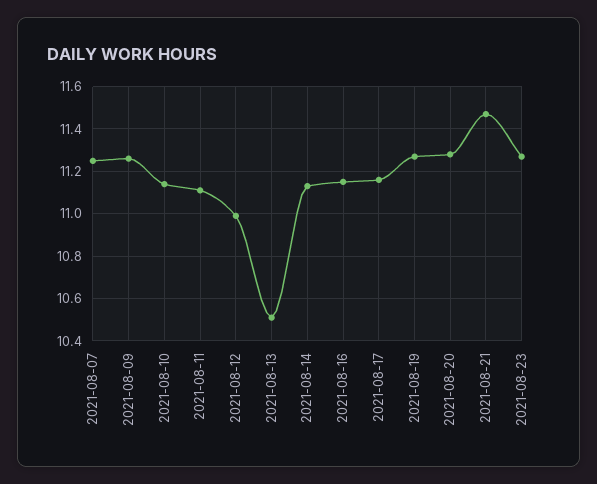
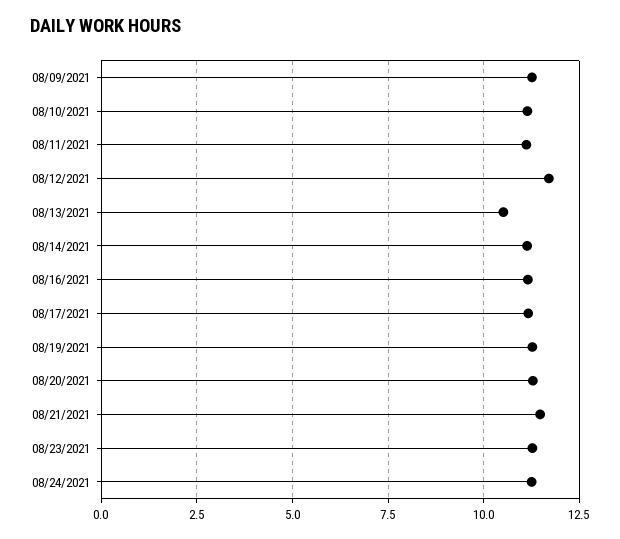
2021-08-07: 11.25 -> none
2021-08-12: 11 -> 11.75
08/24/2021: none -> 11.25

